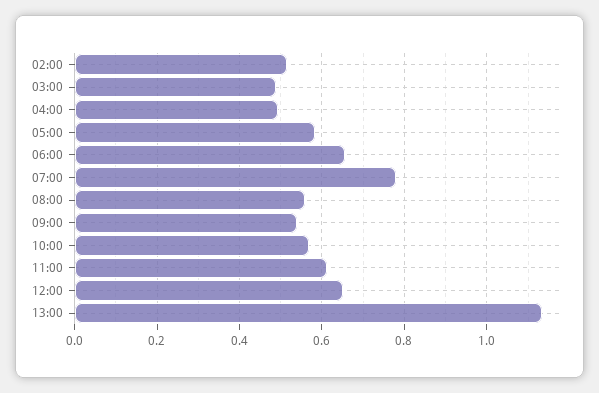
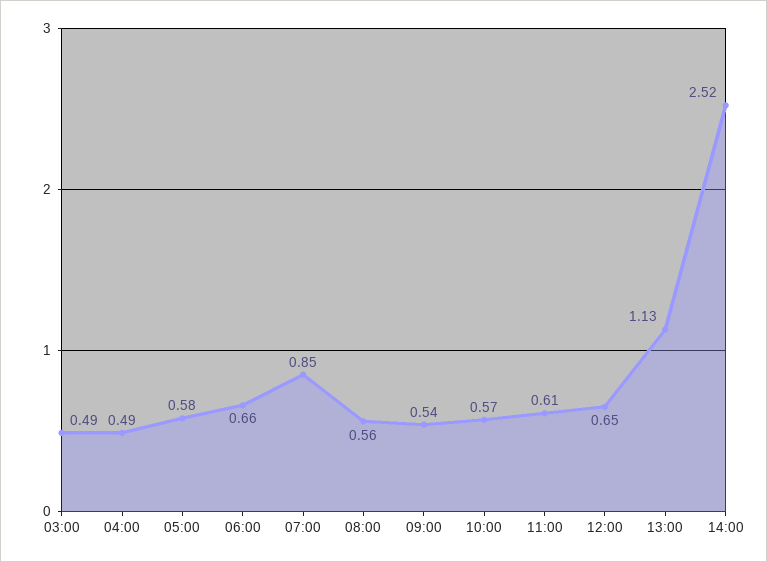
02:00: 0.52 -> none
07:00: 0.78 -> 0.85
14:00: none -> 2.52

